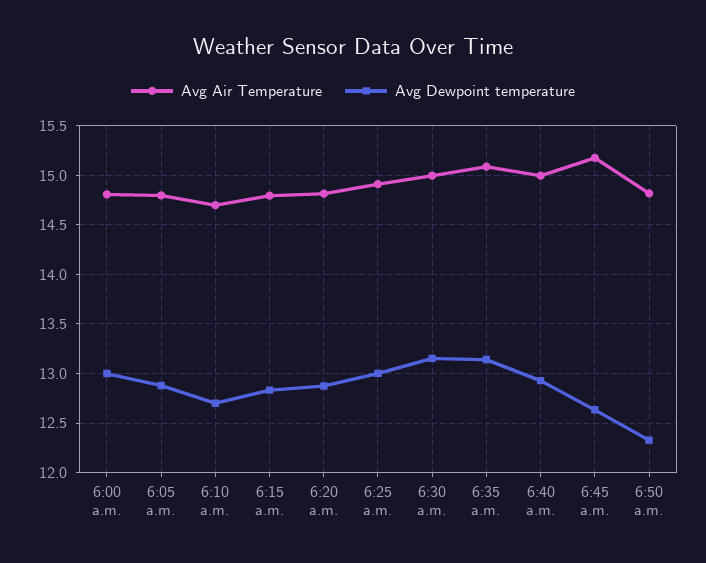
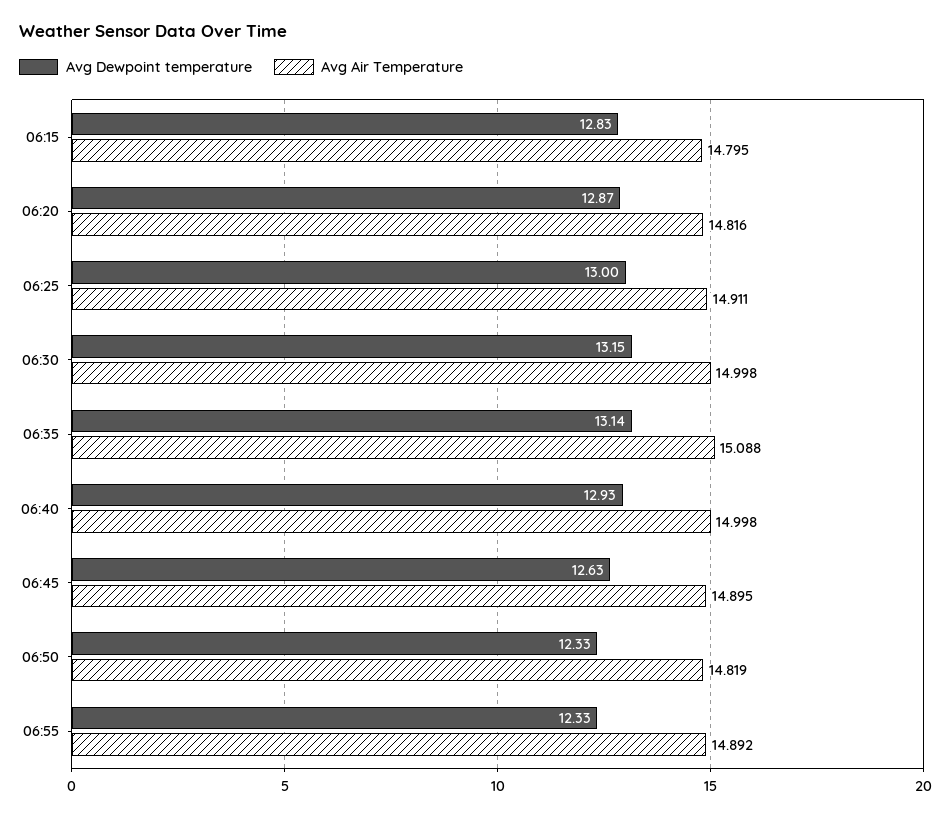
Avg Air Temperature, 6:00 a.m.: 14.8 -> none
Avg Dewpoint temperature, 6:00 a.m.: 13 -> none
Avg Air Temperature, 6:05 a.m.: 14.8 -> none
Avg Dewpoint temperature, 6:05 a.m.: 12.9 -> none
Avg Air Temperature, 6:10 a.m.: 14.7 -> none
Avg Dewpoint temperature, 6:10 a.m.: 12.7 -> none
Avg Air Temperature, 6:45 a.m.: 15.2 -> 14.895
Avg Dewpoint temperature, 06:55: none -> 12.33
Avg Air Temperature, 06:55: none -> 14.892

